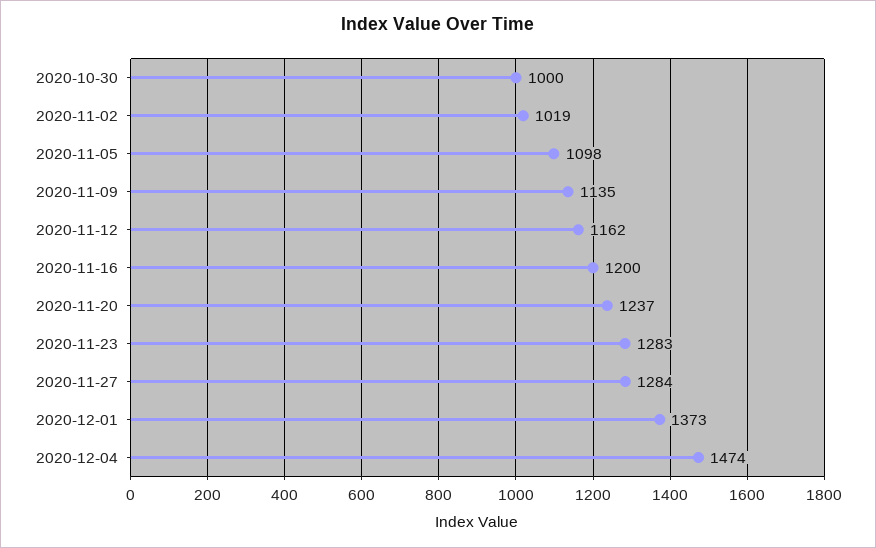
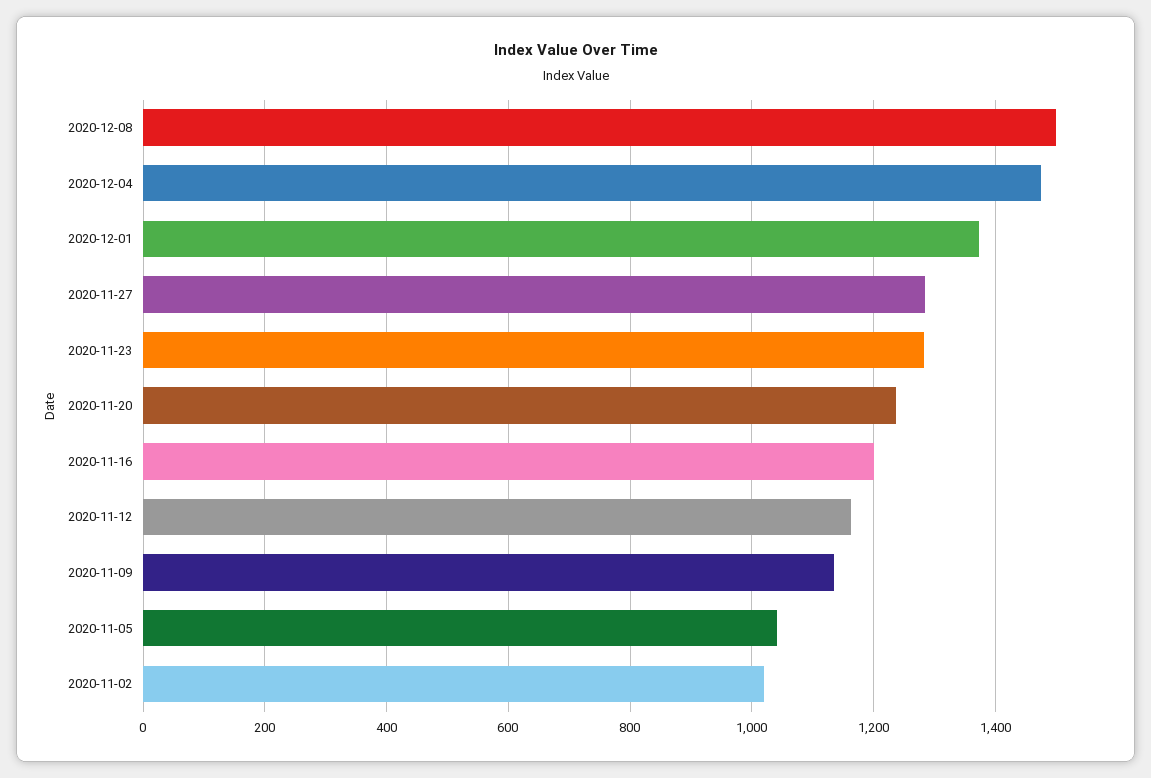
2020-10-30: 1000 -> none
2020-11-05: 1098 -> 1040
2020-12-08: none -> 1500

